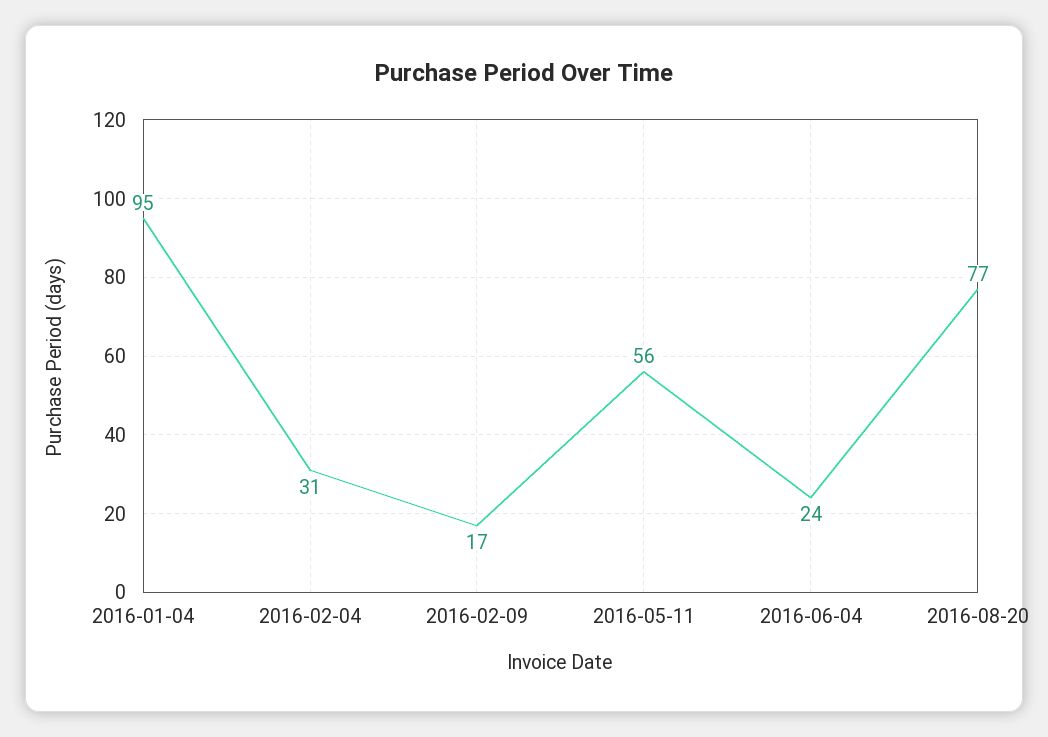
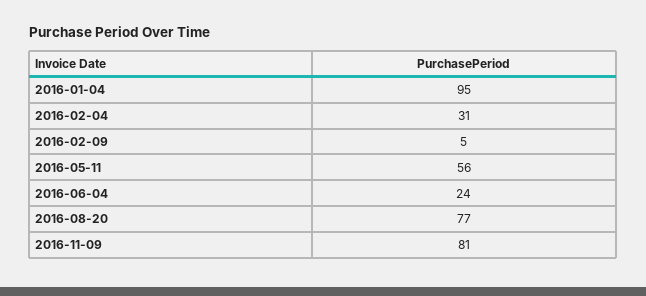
2016-02-09: 17 -> 5
2016-11-09: none -> 81

